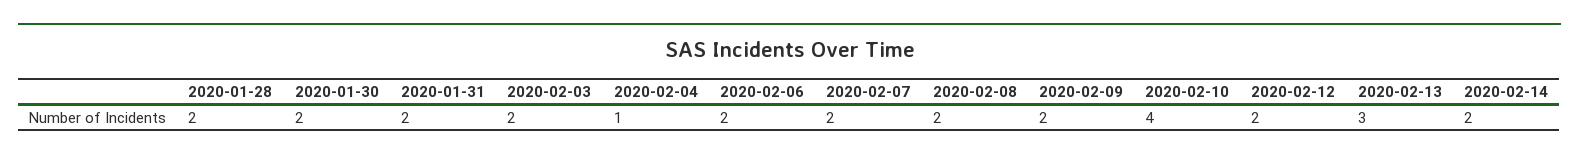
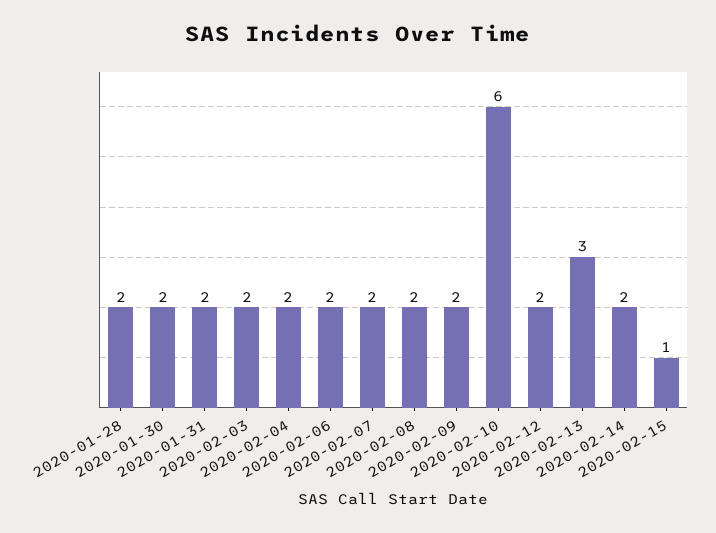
2020-02-04: 1 -> 2
2020-02-10: 4 -> 6
2020-02-15: none -> 1

